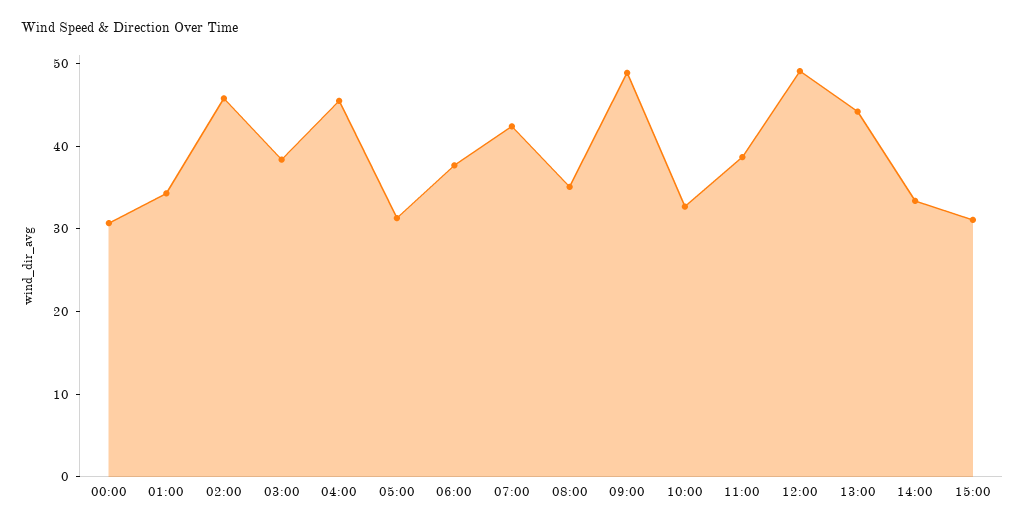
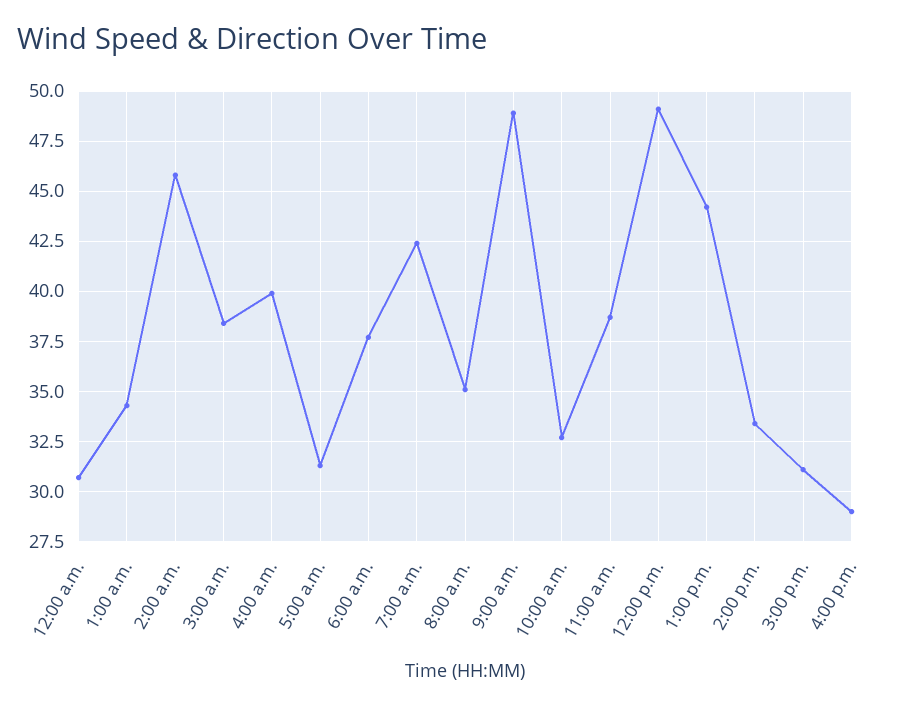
04:00: 46 -> 40
4:00 p.m.: none -> 29

